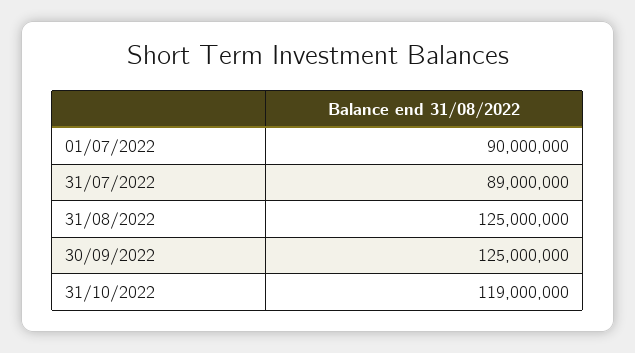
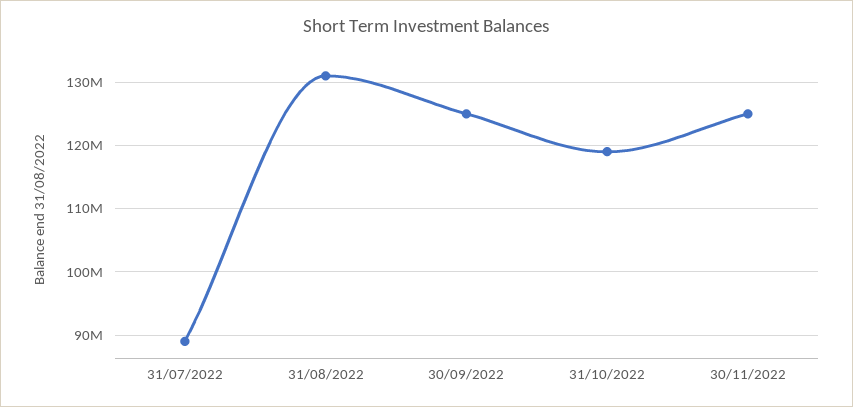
01/07/2022: 90000000 -> none
31/08/2022: 125000000 -> 131000000
30/11/2022: none -> 125000000

